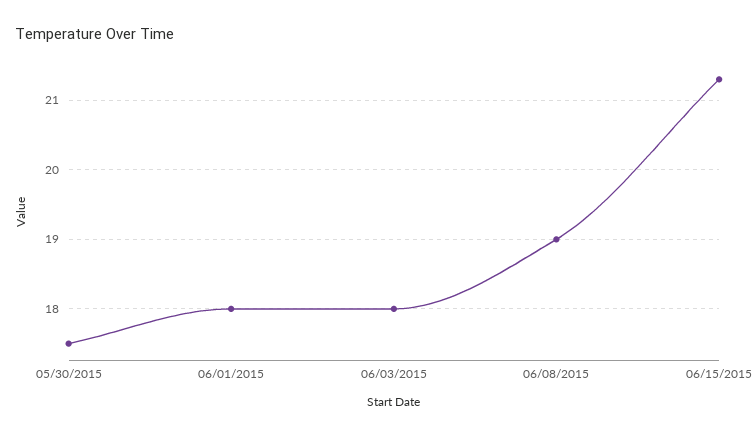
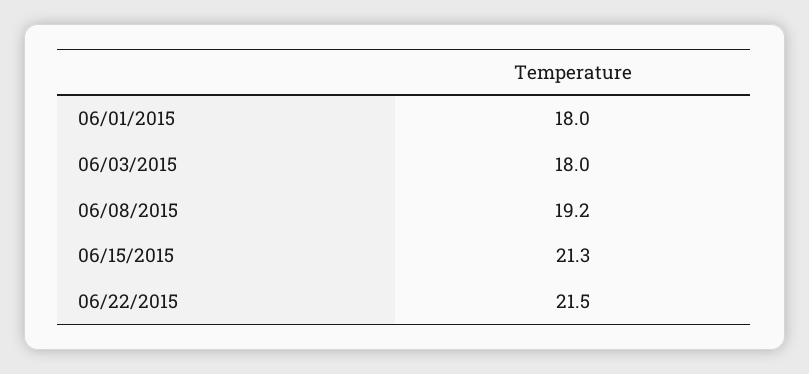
05/30/2015: 17.5 -> none
06/08/2015: 19 -> 19.2
06/22/2015: none -> 21.5

